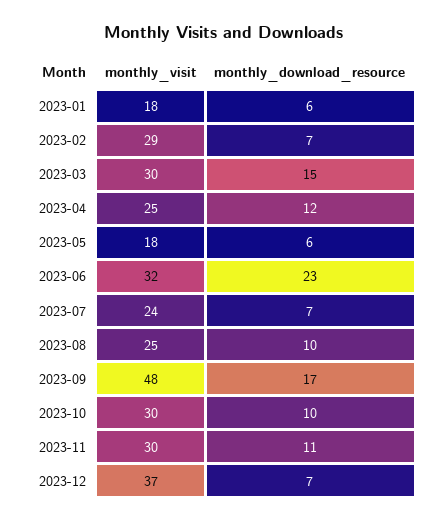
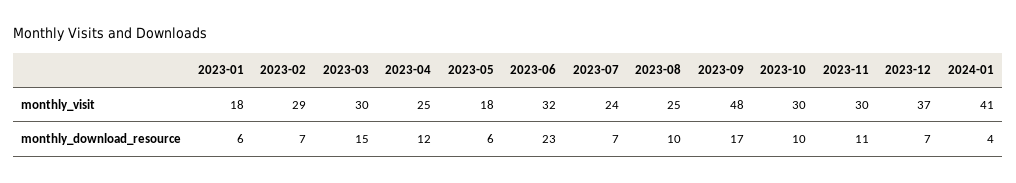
monthly_visit, 2024-01: none -> 41
monthly_download_resource, 2024-01: none -> 4

